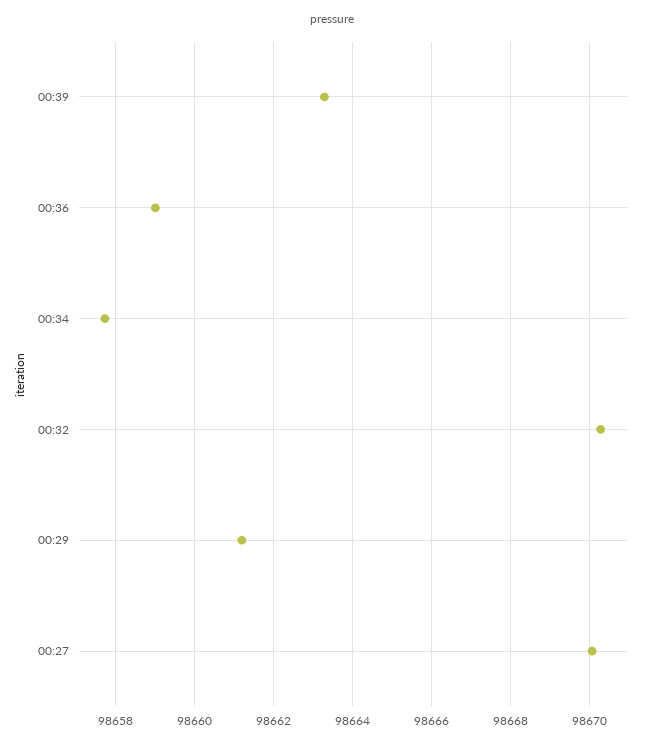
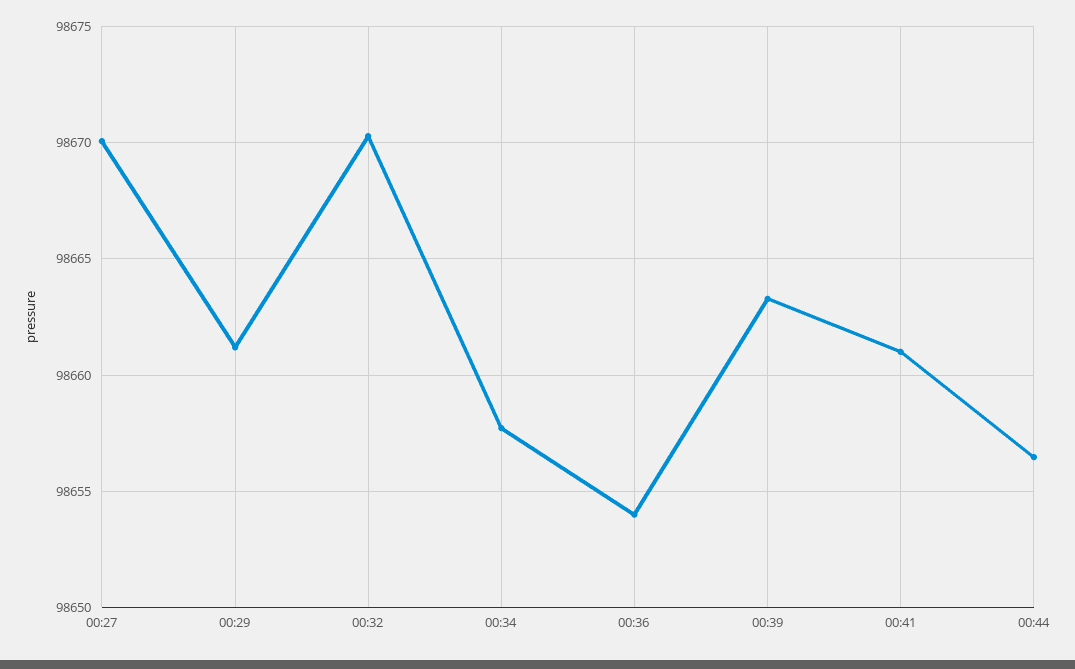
00:36: 98659 -> 98654
00:41: none -> 98661
00:44: none -> 98656.5

